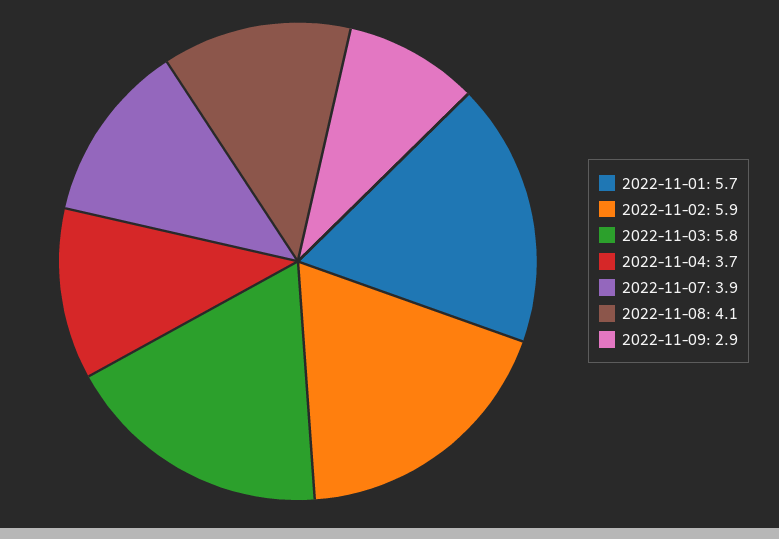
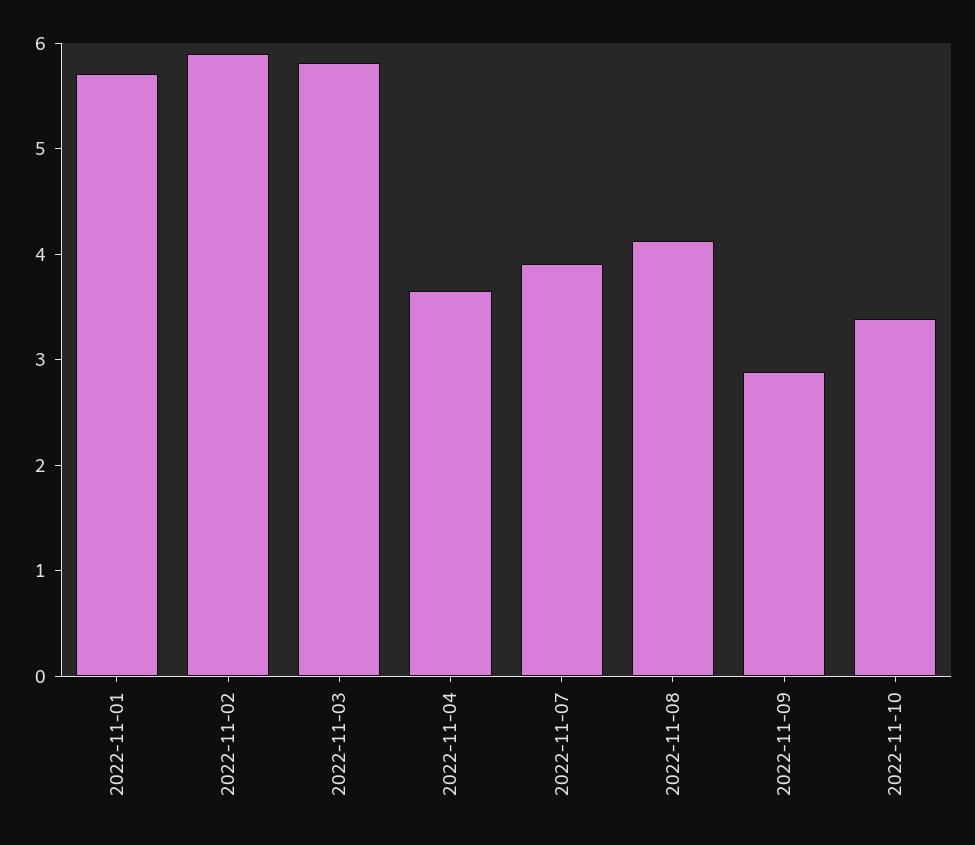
2022-11-10: none -> 3.4

